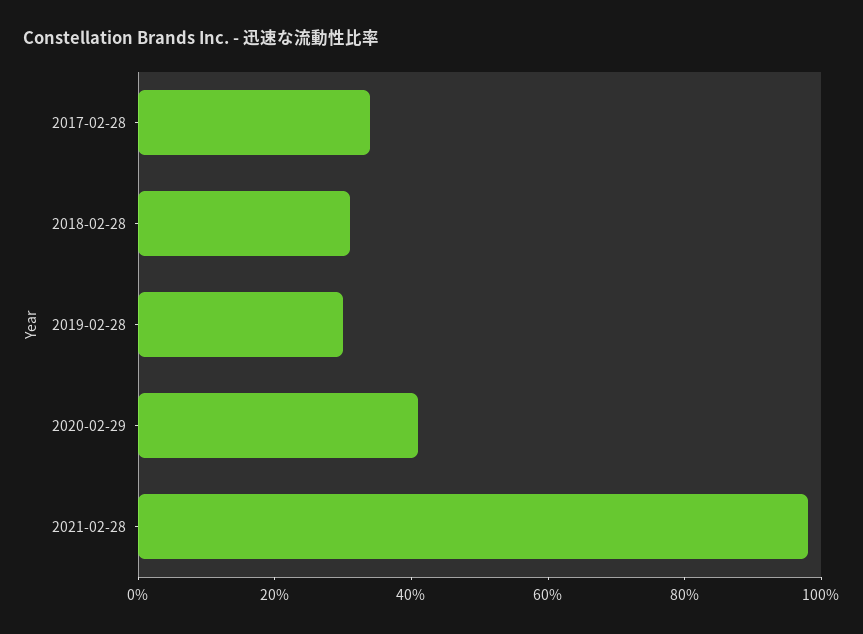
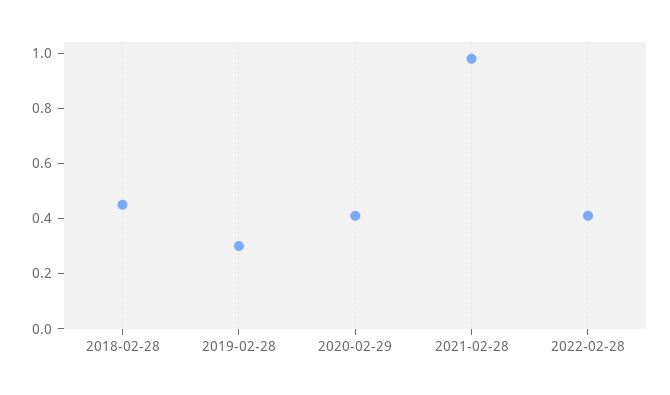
2017-02-28: 0.35 -> none
2018-02-28: 0.3 -> 0.45
2022-02-28: none -> 0.4

